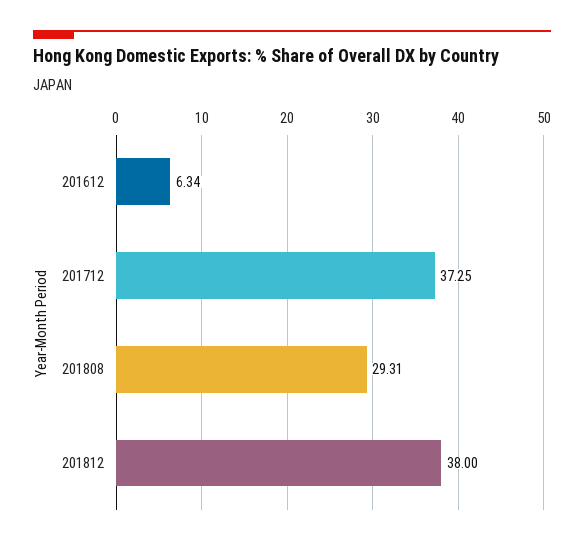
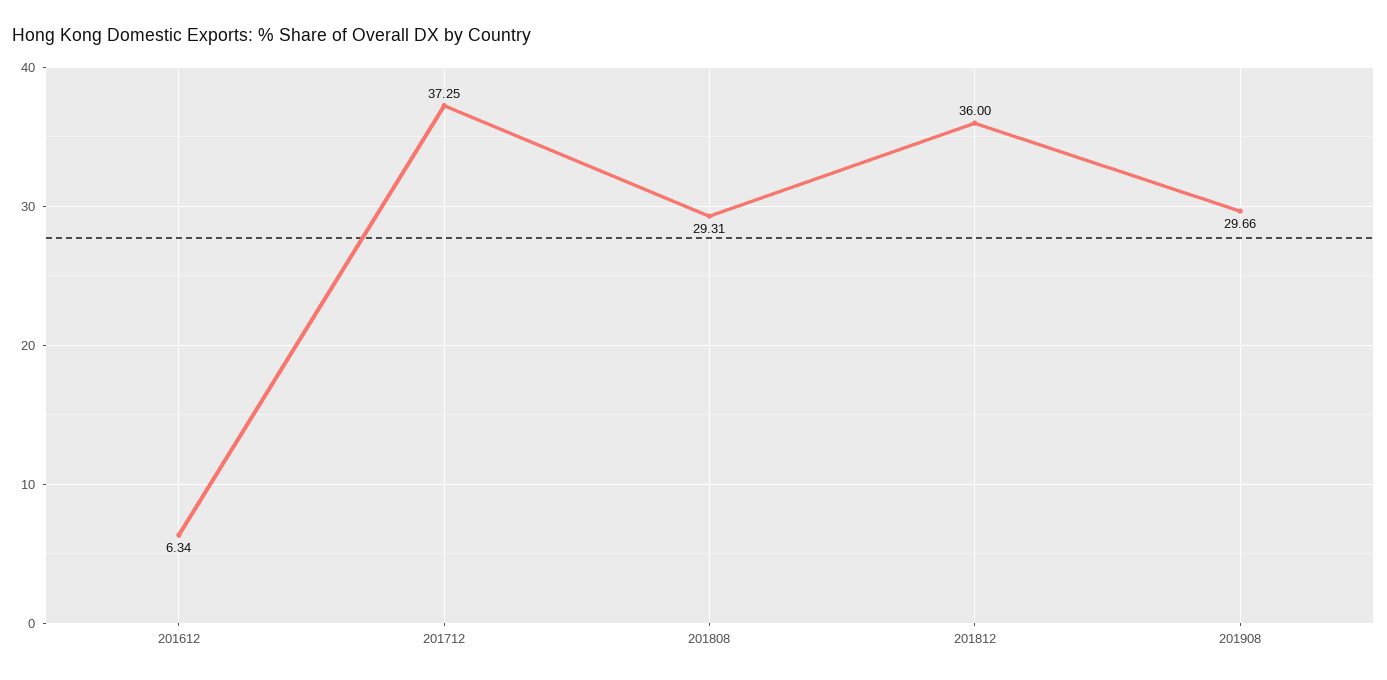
201812: 38 -> 36
201908: none -> 29.66

